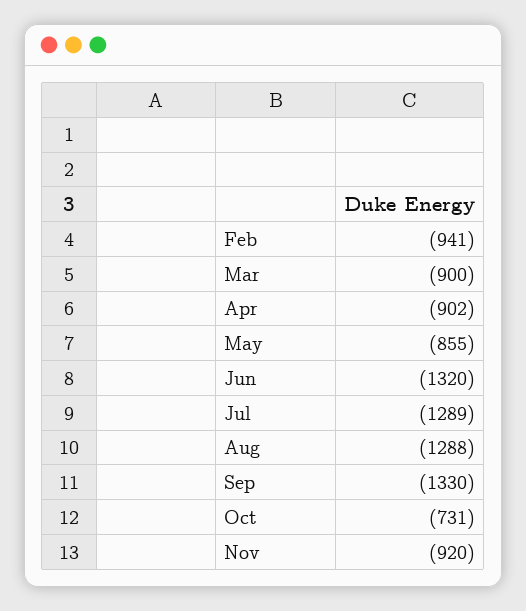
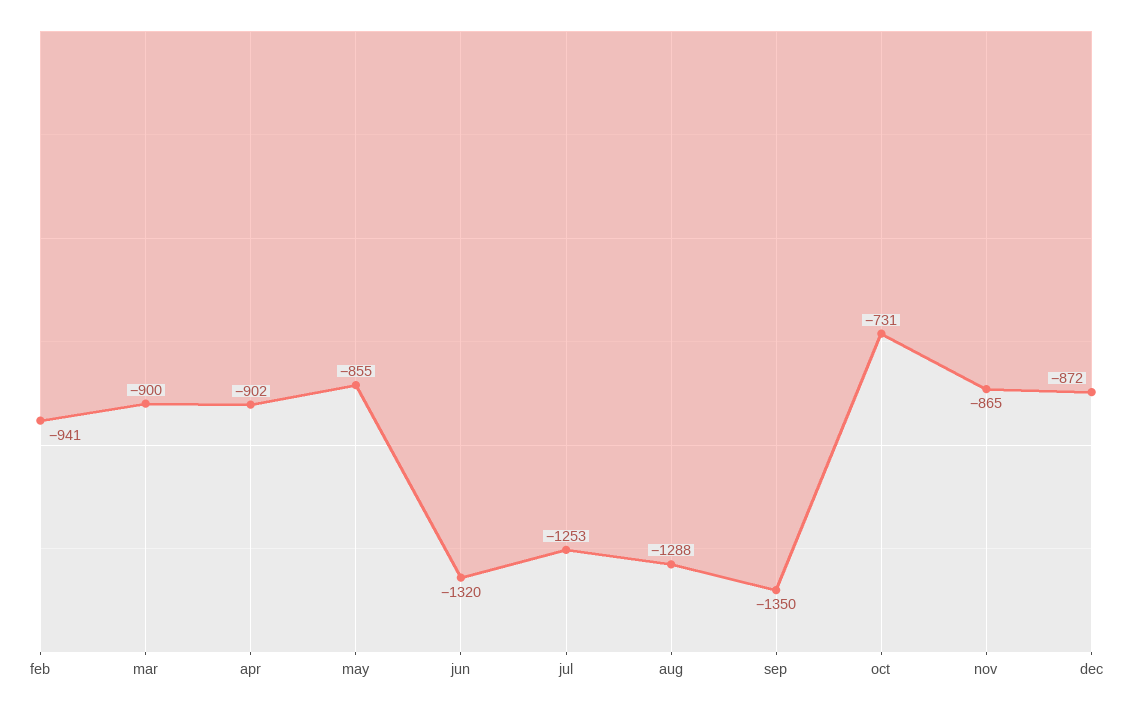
Jul: -1289 -> -1253
Sep: -1330 -> -1350
Nov: -920 -> -865
dec: none -> -872

